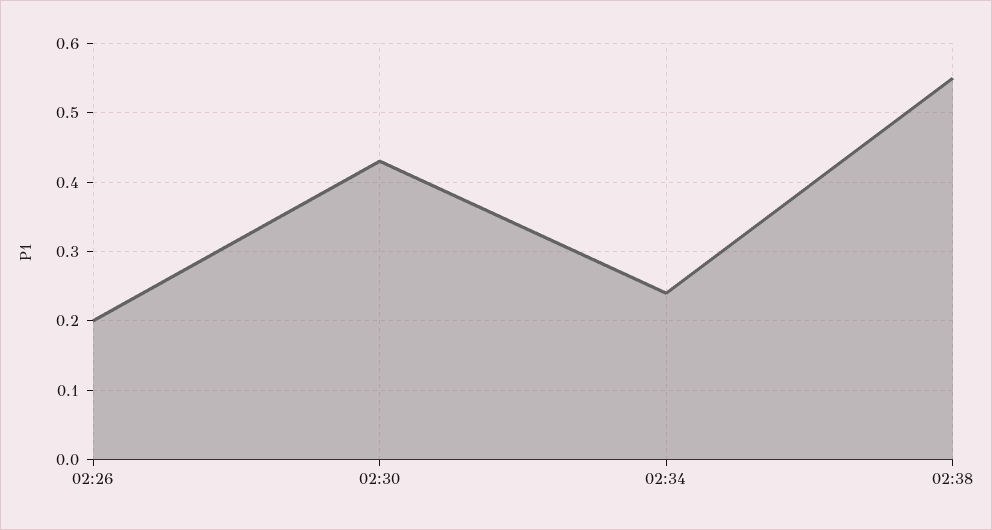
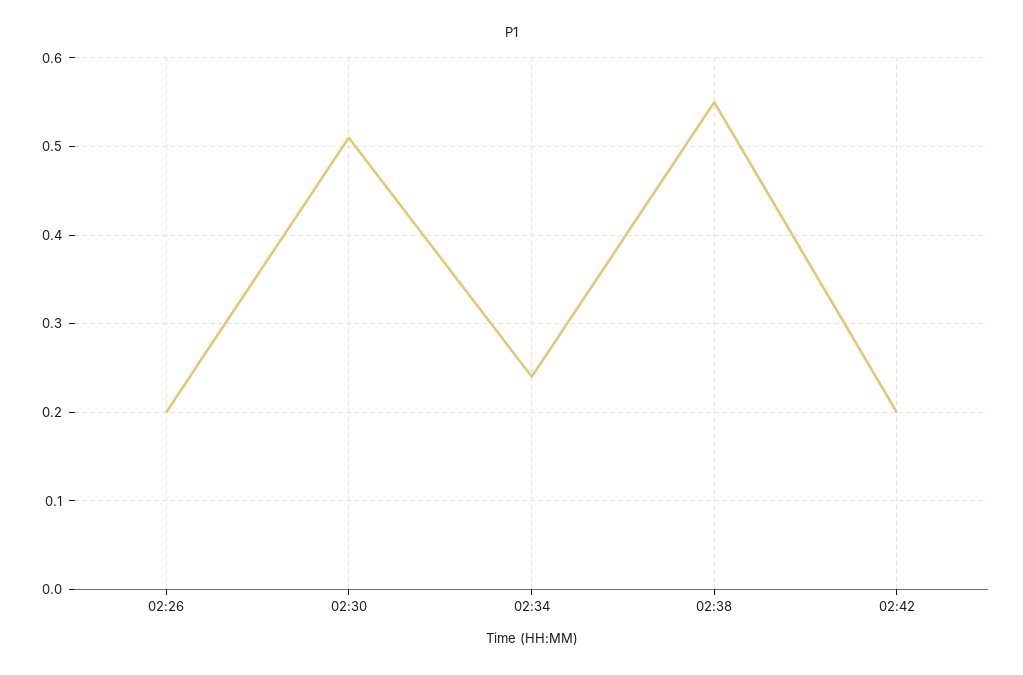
02:30: 0.43 -> 0.51
02:42: none -> 0.2

